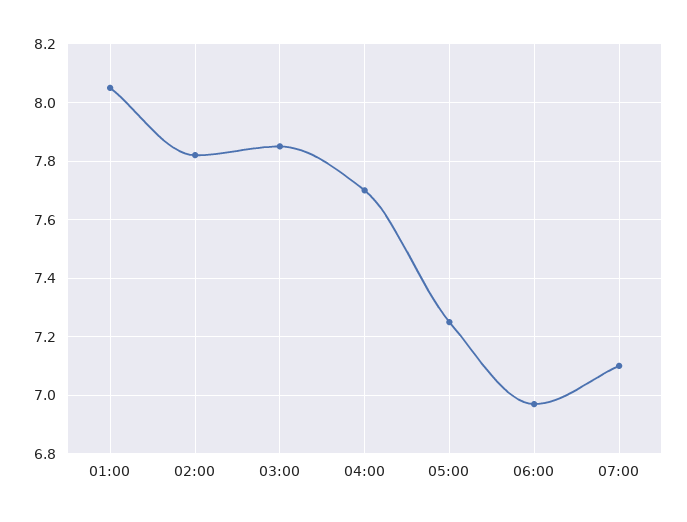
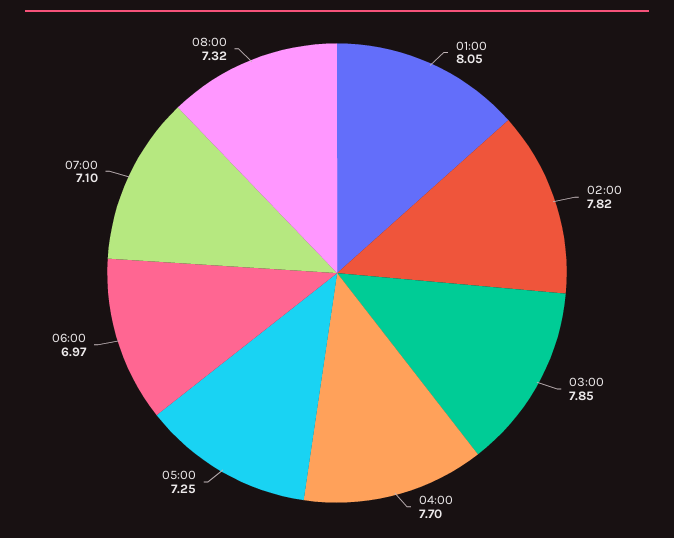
08:00: none -> 7.32

